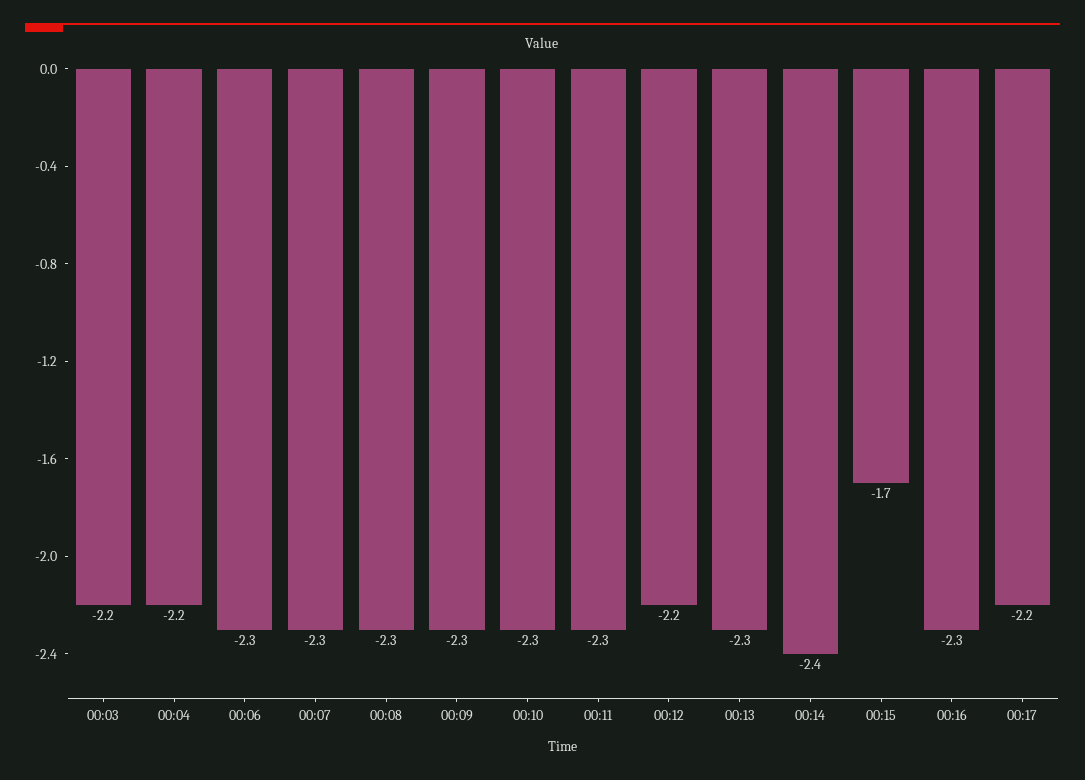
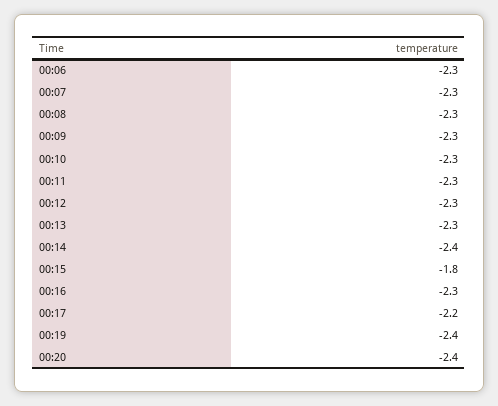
00:03: -2.2 -> none
00:04: -2.2 -> none
00:12: -2.2 -> -2.3
00:15: -1.7 -> -1.8
00:19: none -> -2.4
00:20: none -> -2.4

